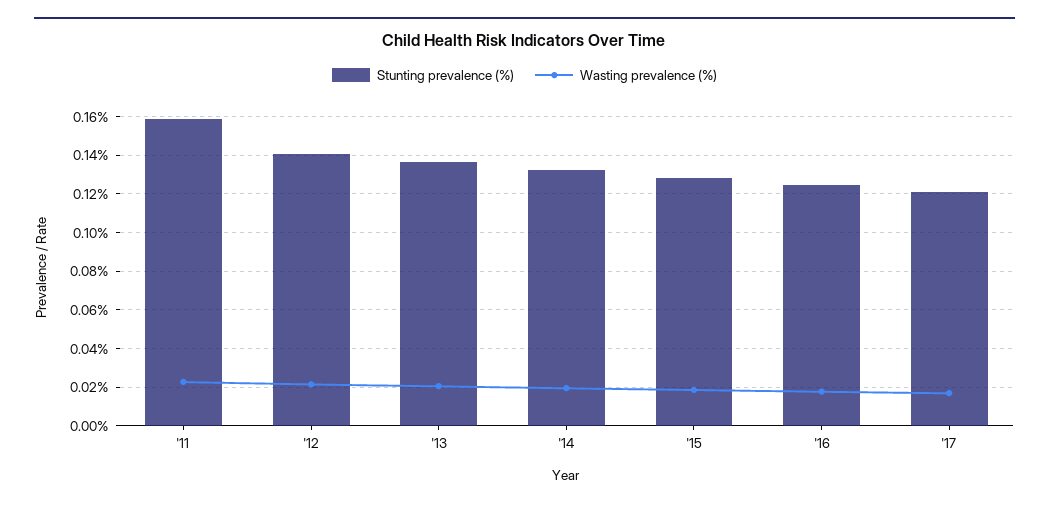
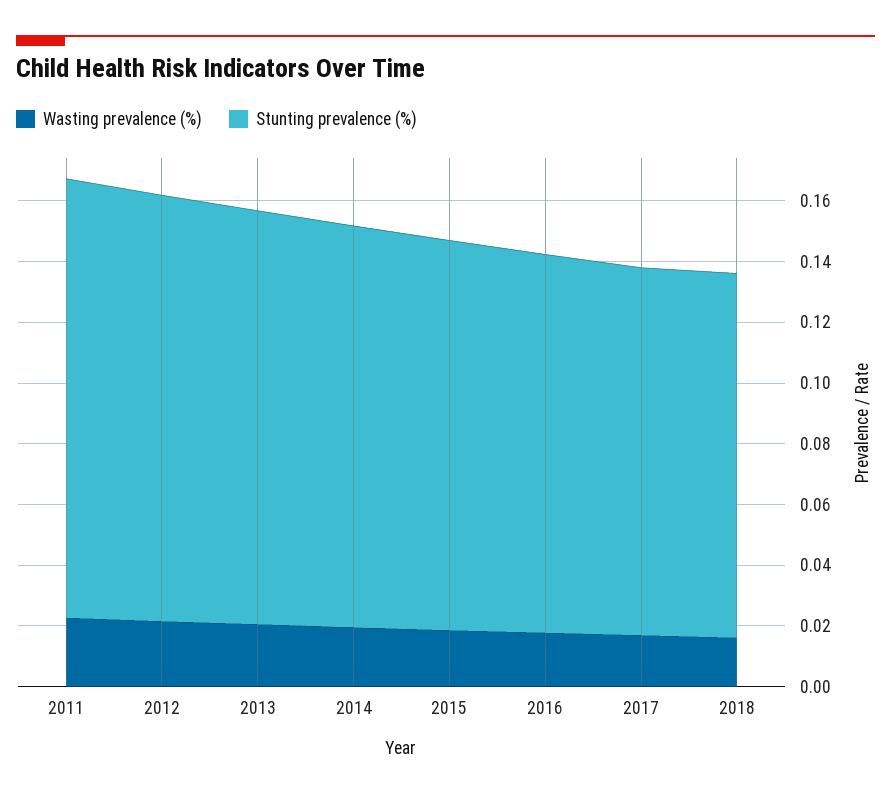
Stunting prevalence (%), '11: 0.16 -> 0.145
Wasting prevalence (%), 2018: none -> 0.015
Stunting prevalence (%), 2018: none -> 0.12

